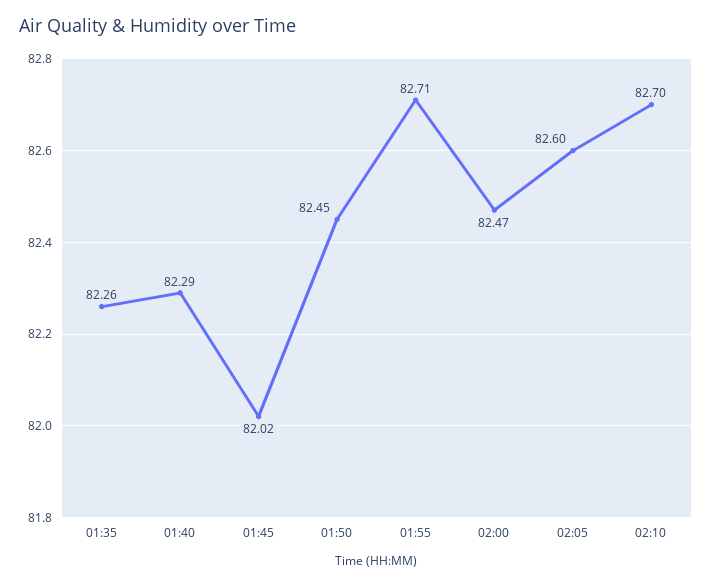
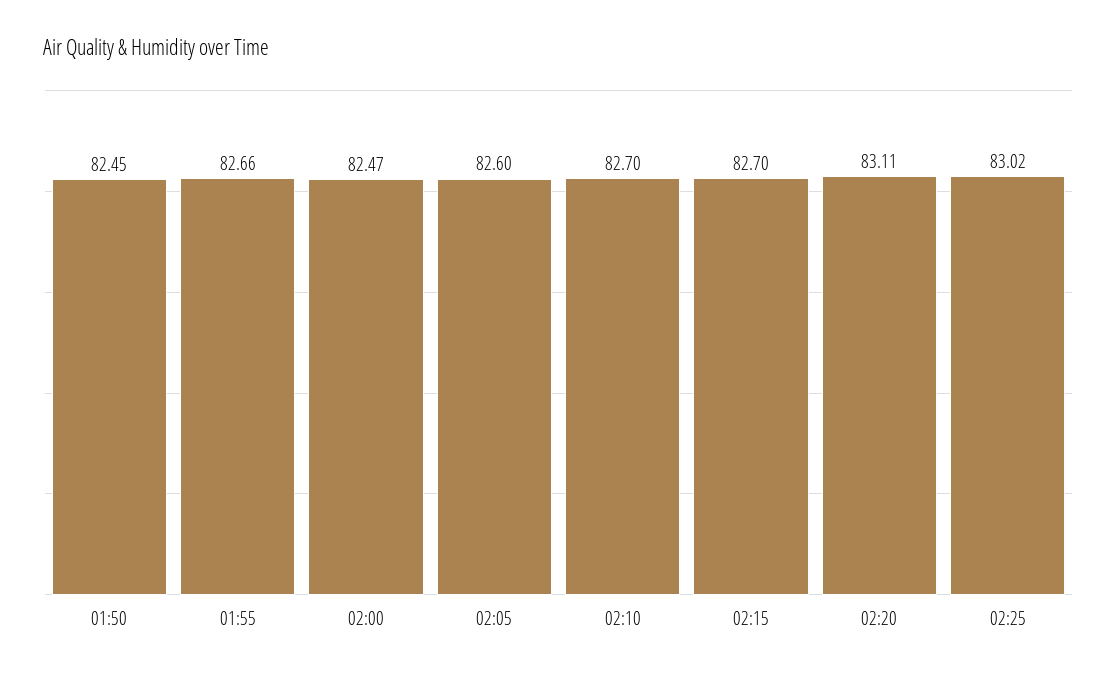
01:35: 82.26 -> none
01:40: 82.29 -> none
01:45: 82.02 -> none
01:55: 82.71 -> 82.66
02:15: none -> 82.7
02:20: none -> 83.11
02:25: none -> 83.02

